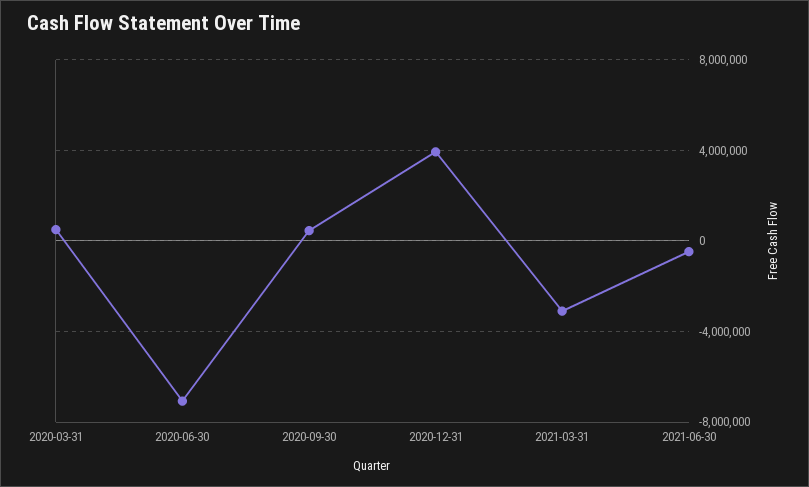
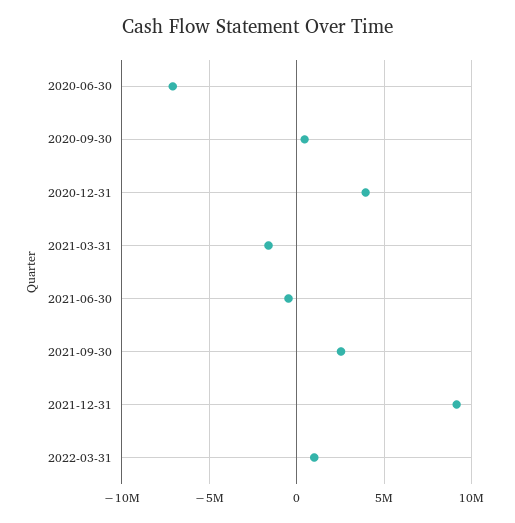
2020-03-31: 500000 -> none
2021-03-31: -3000000 -> -1500000
2021-09-30: none -> 2500000
2021-12-31: none -> 9000000
2022-03-31: none -> 1000000

